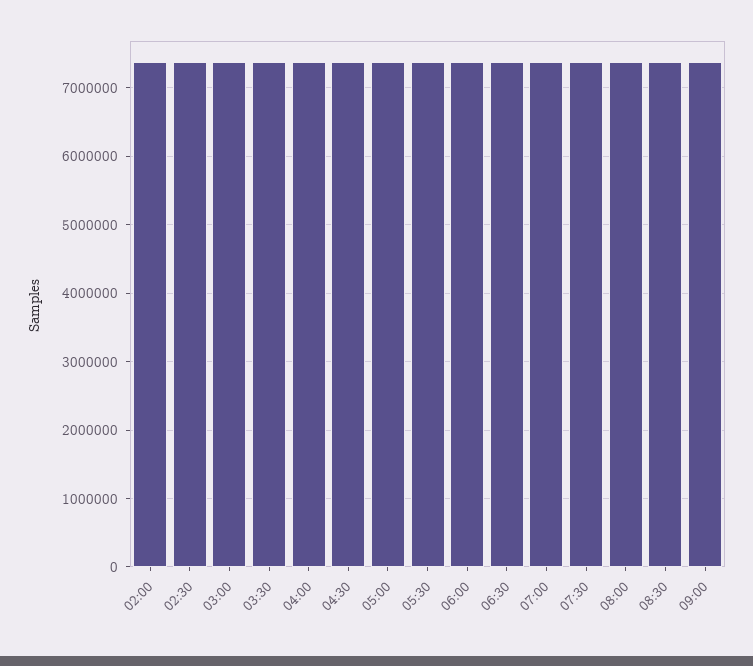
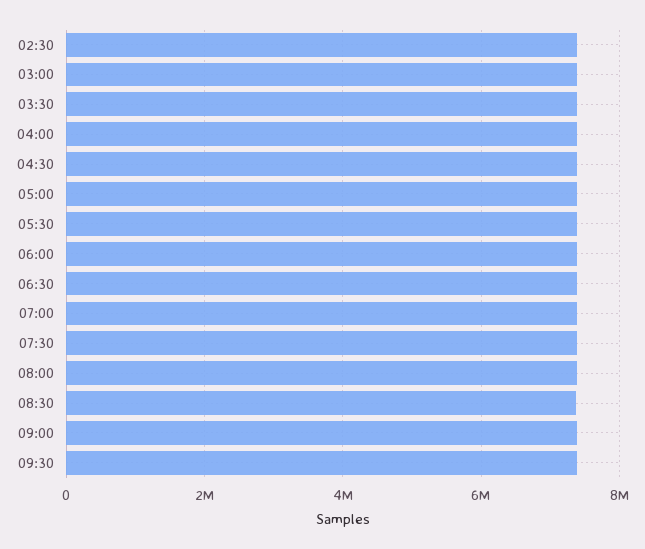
02:00: 7400000 -> none
09:30: none -> 7400000

